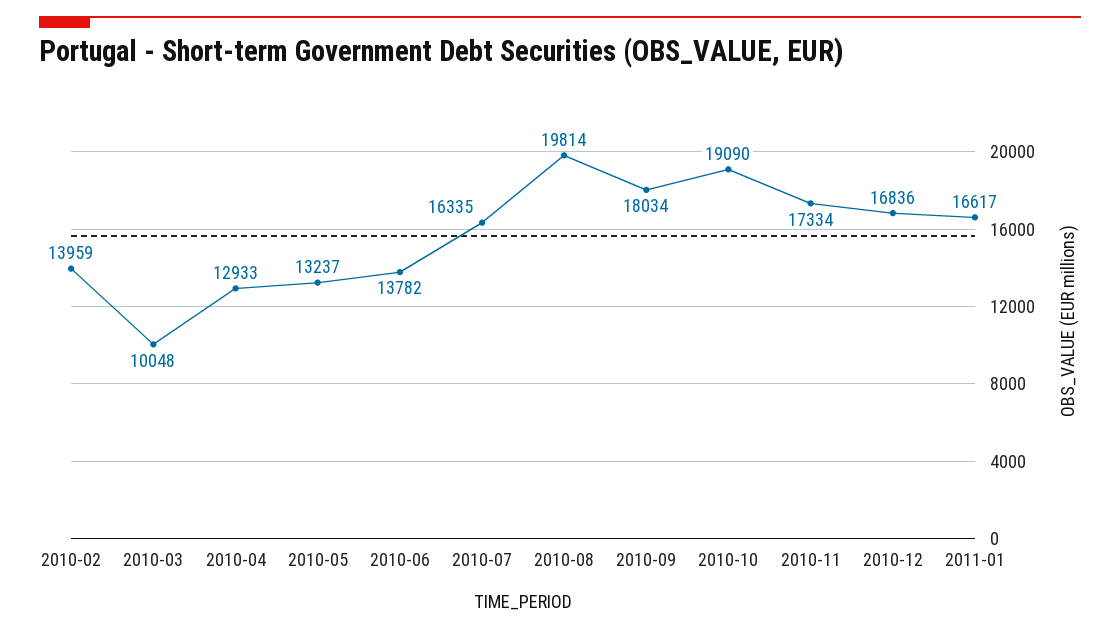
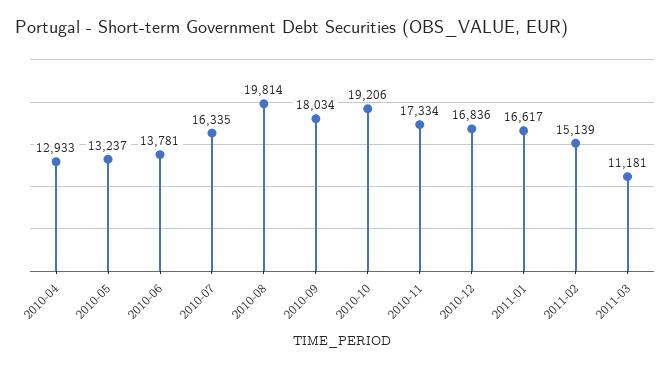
2010-02: 13959 -> none
2010-03: 10048 -> none
2010-06: 13782 -> 13781
2010-10: 19090 -> 19206
2011-02: none -> 15139
2011-03: none -> 11181

